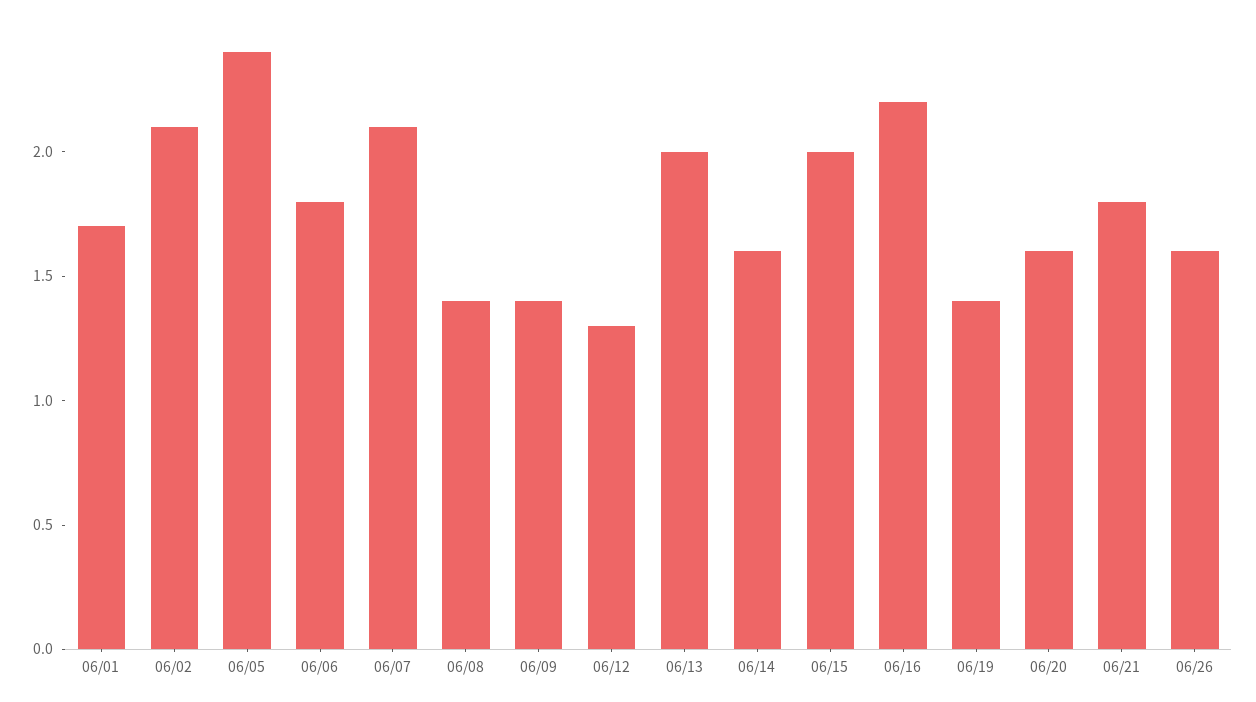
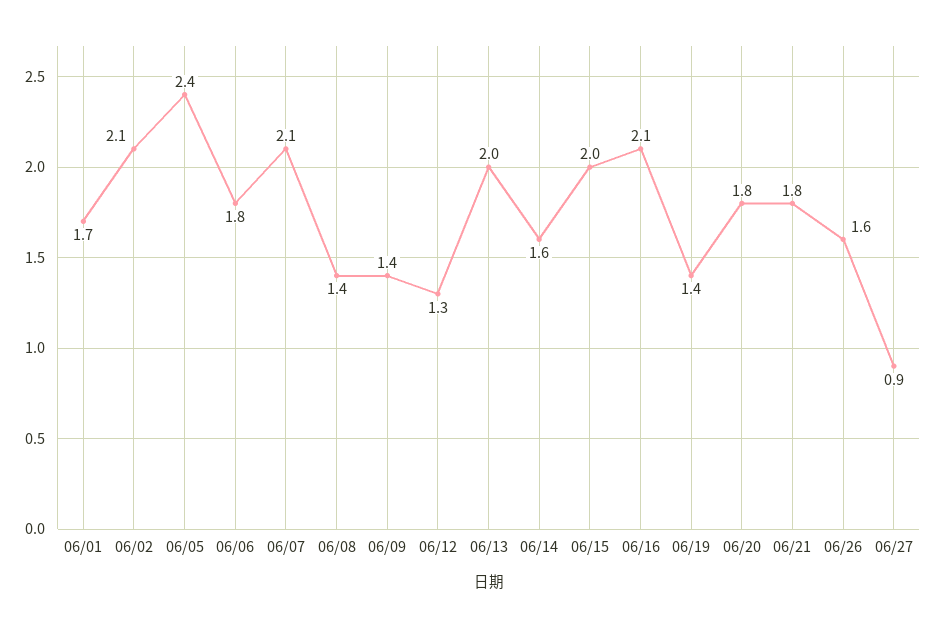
06/16: 2.2 -> 2.1
06/20: 1.6 -> 1.8
06/27: none -> 0.9

